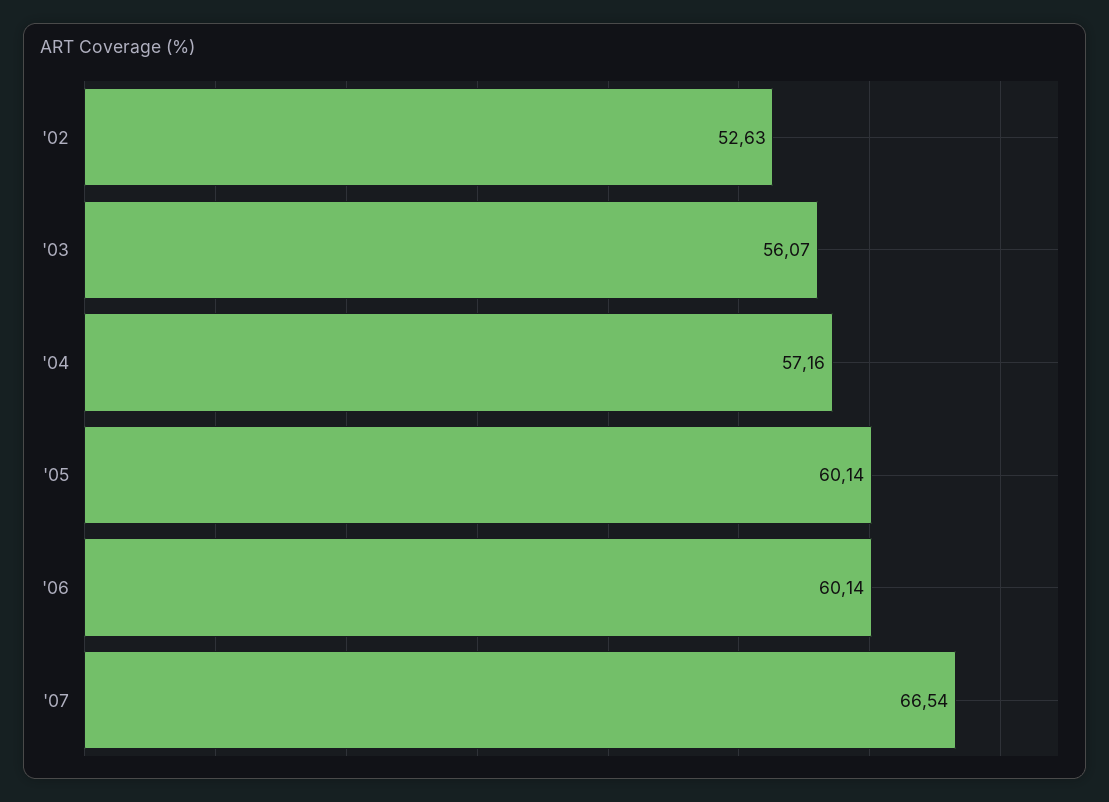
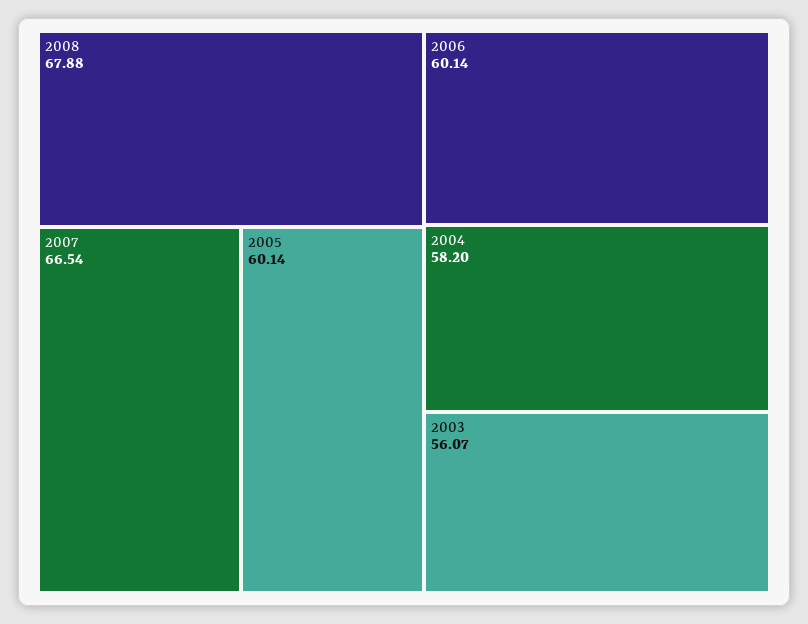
'02: 52.63 -> none
'04: 57.16 -> 58.2
2008: none -> 67.88

